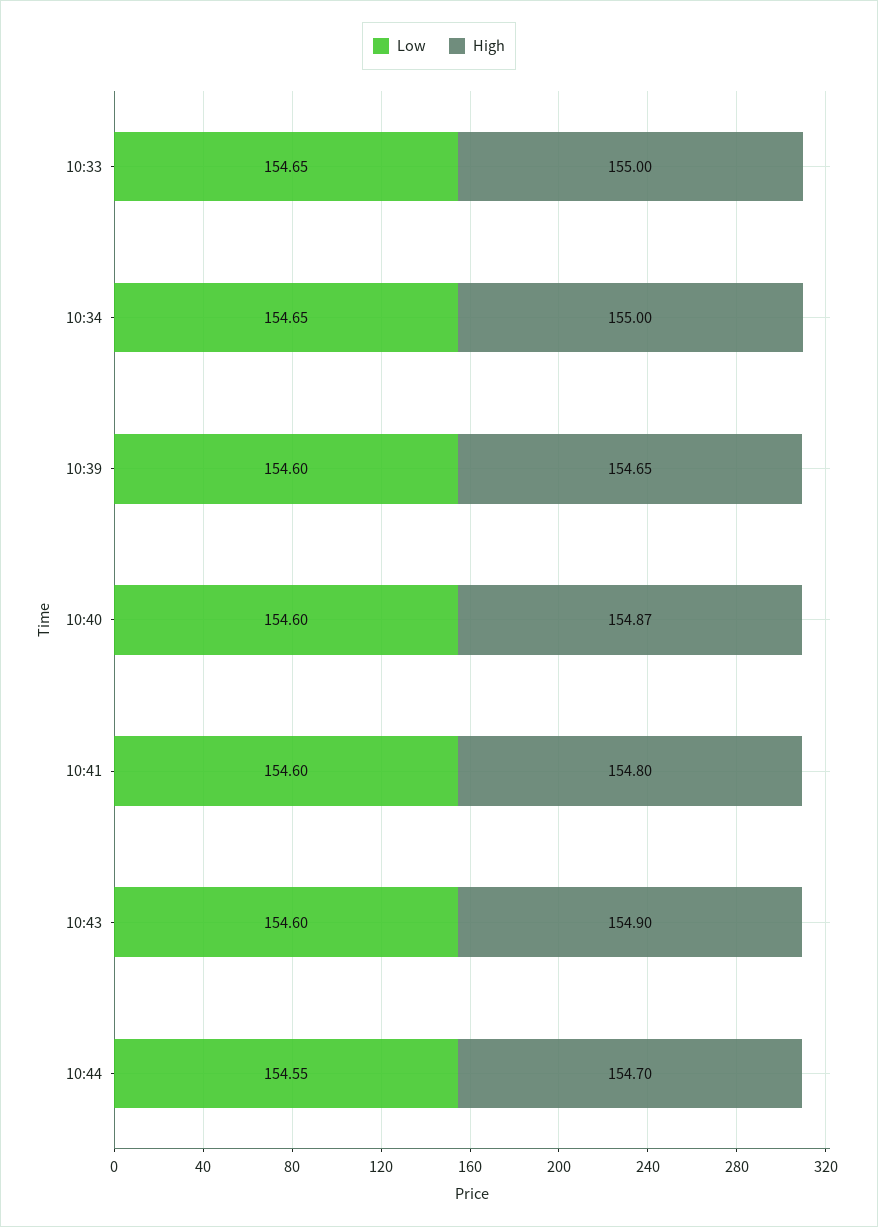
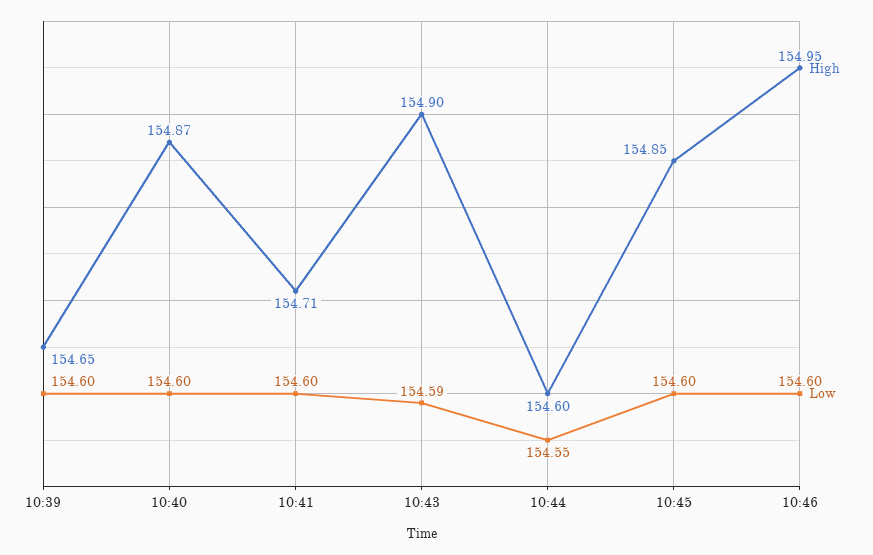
Low, 10:33: 154.65 -> none
High, 10:33: 155 -> none
Low, 10:34: 154.65 -> none
High, 10:34: 155 -> none
High, 10:41: 154.8 -> 154.71
Low, 10:43: 154.6 -> 154.59
High, 10:44: 154.7 -> 154.6
High, 10:45: none -> 154.85
Low, 10:45: none -> 154.6
High, 10:46: none -> 154.95
Low, 10:46: none -> 154.6

